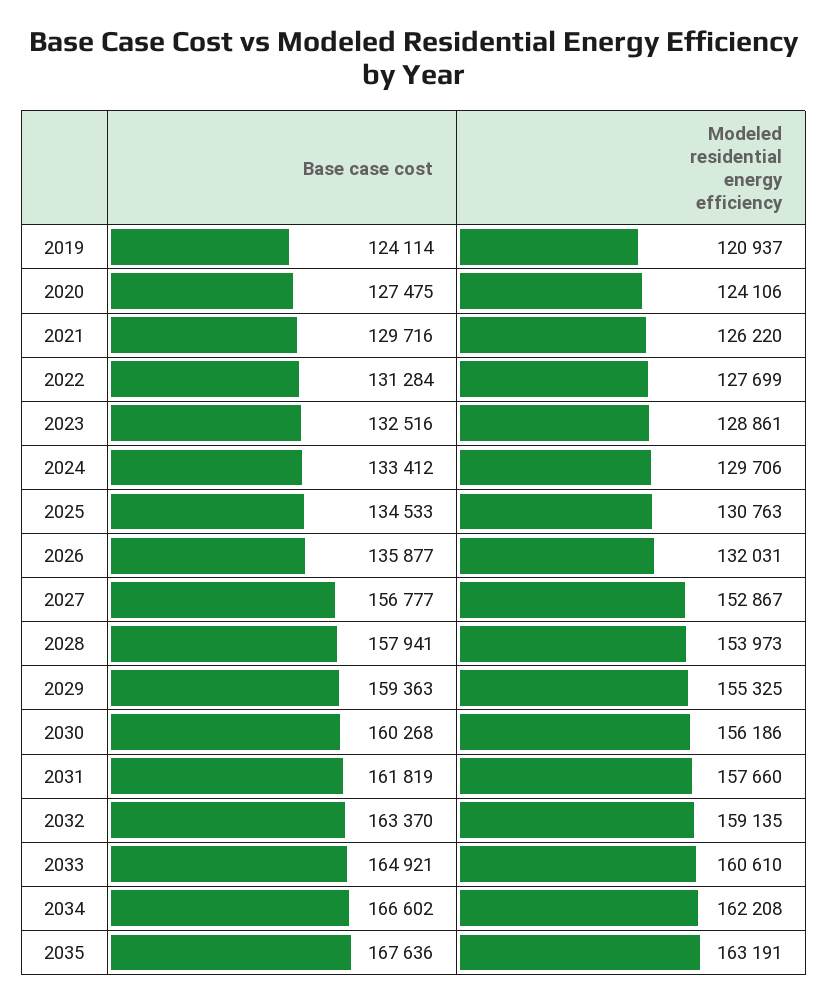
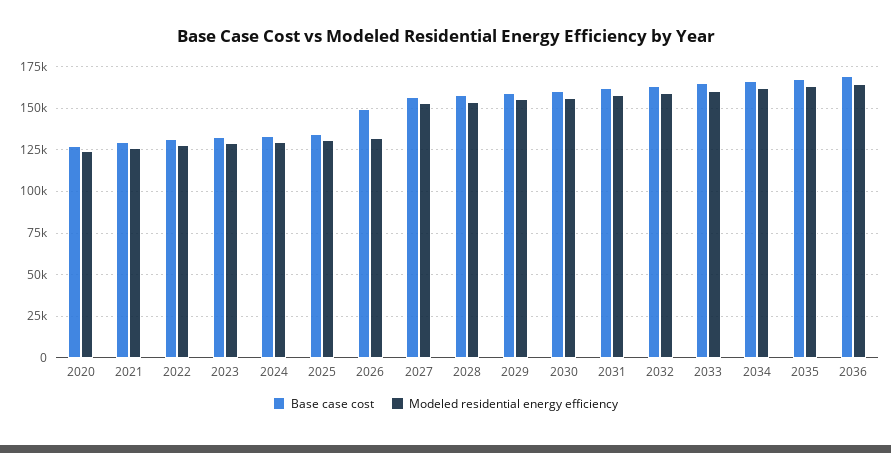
Base case cost, 2019: 124114 -> none
Modeled residential energy efficiency, 2019: 120937 -> none
Base case cost, 2026: 135877 -> 150000
Base case cost, 2036: none -> 170000
Modeled residential energy efficiency, 2036: none -> 165000

